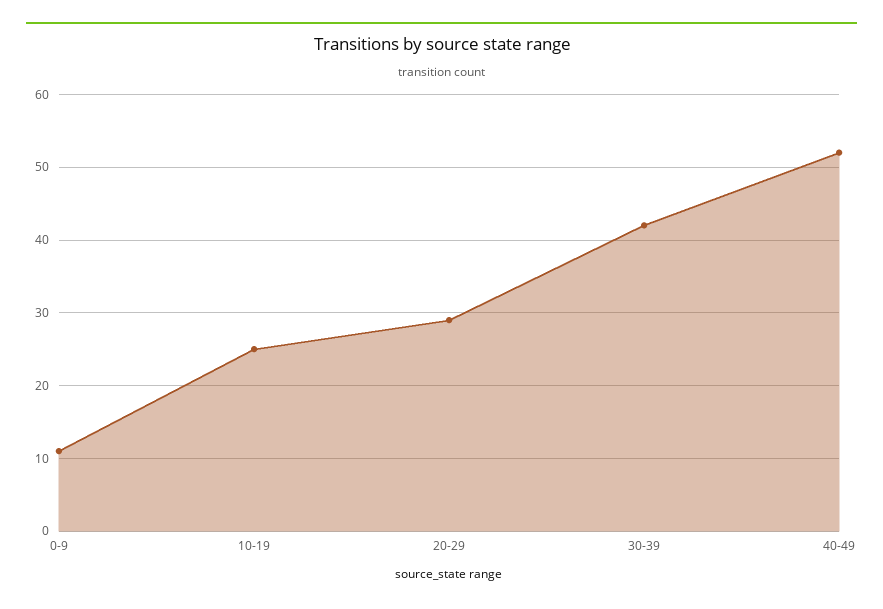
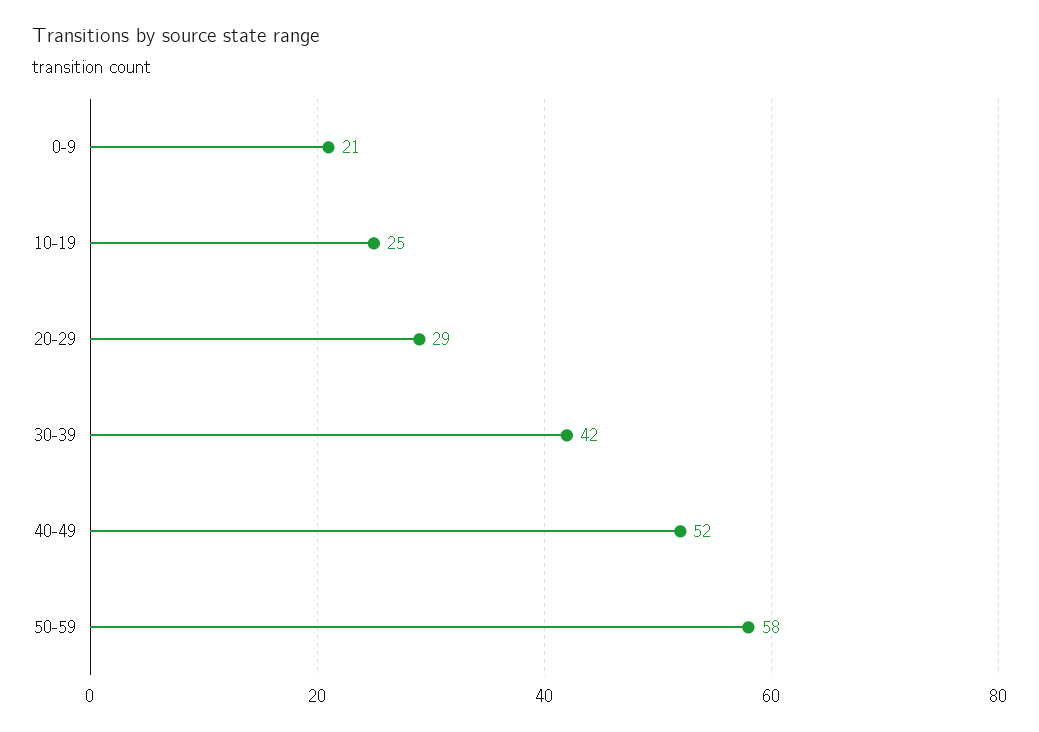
0-9: 11 -> 21
50-59: none -> 58

